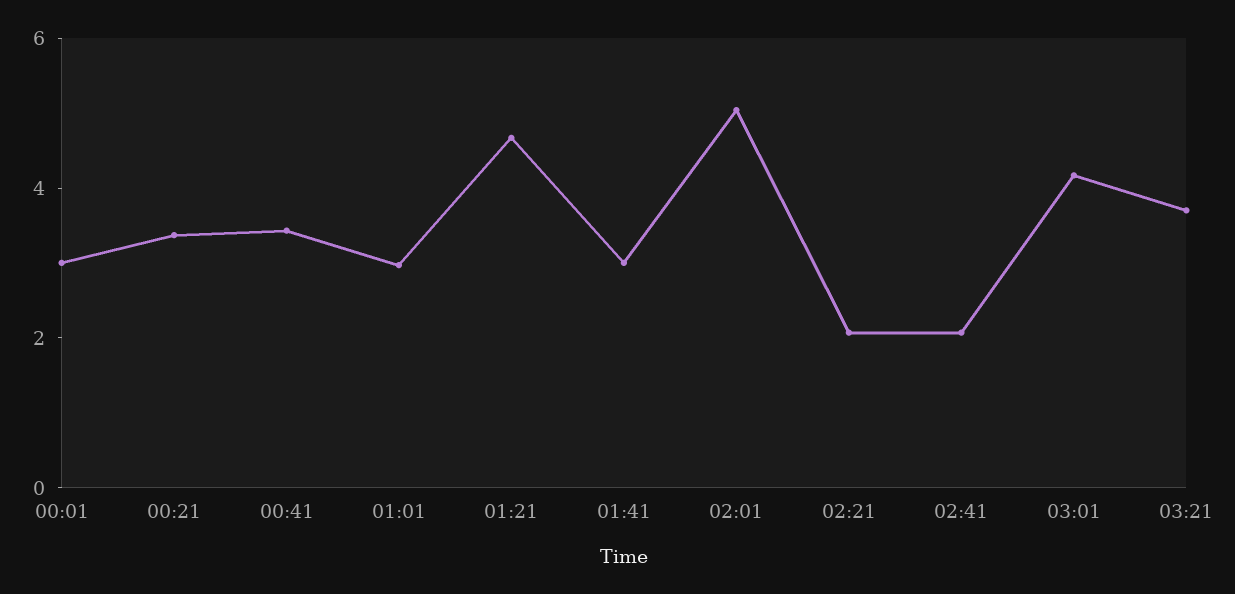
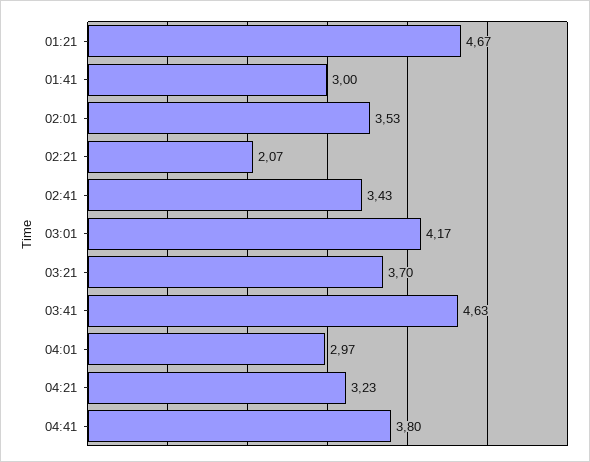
00:01: 3 -> none
00:21: 3.5 -> none
00:41: 3.5 -> none
01:01: 3 -> none
02:01: 5 -> 3.53
02:41: 2 -> 3.43
03:41: none -> 4.63
04:01: none -> 2.97
04:21: none -> 3.23
04:41: none -> 3.8

